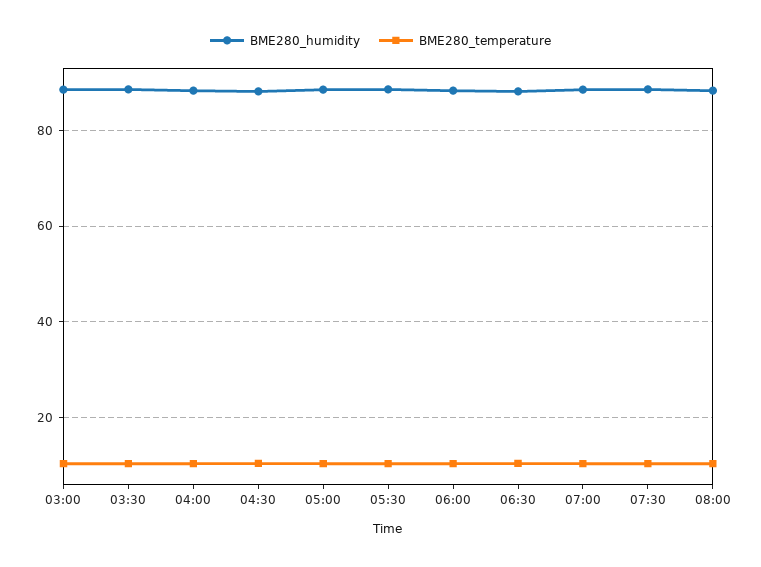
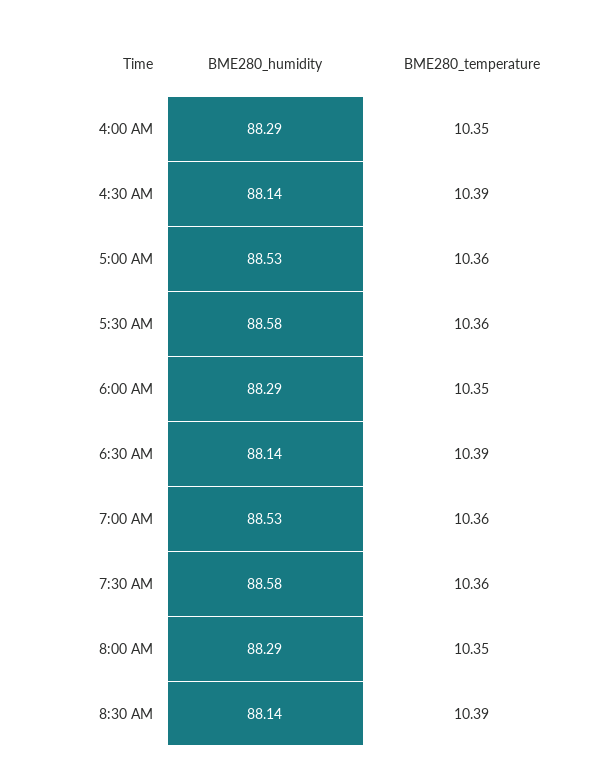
BME280_humidity, 03:00: 88 -> none
BME280_temperature, 03:00: 10 -> none
BME280_humidity, 03:30: 88 -> none
BME280_temperature, 03:30: 10 -> none
BME280_humidity, 8:30 AM: none -> 88.14
BME280_temperature, 8:30 AM: none -> 10.39

